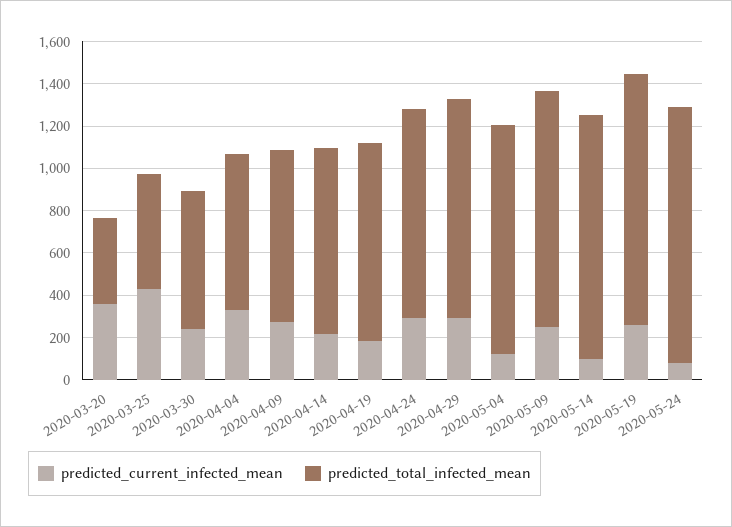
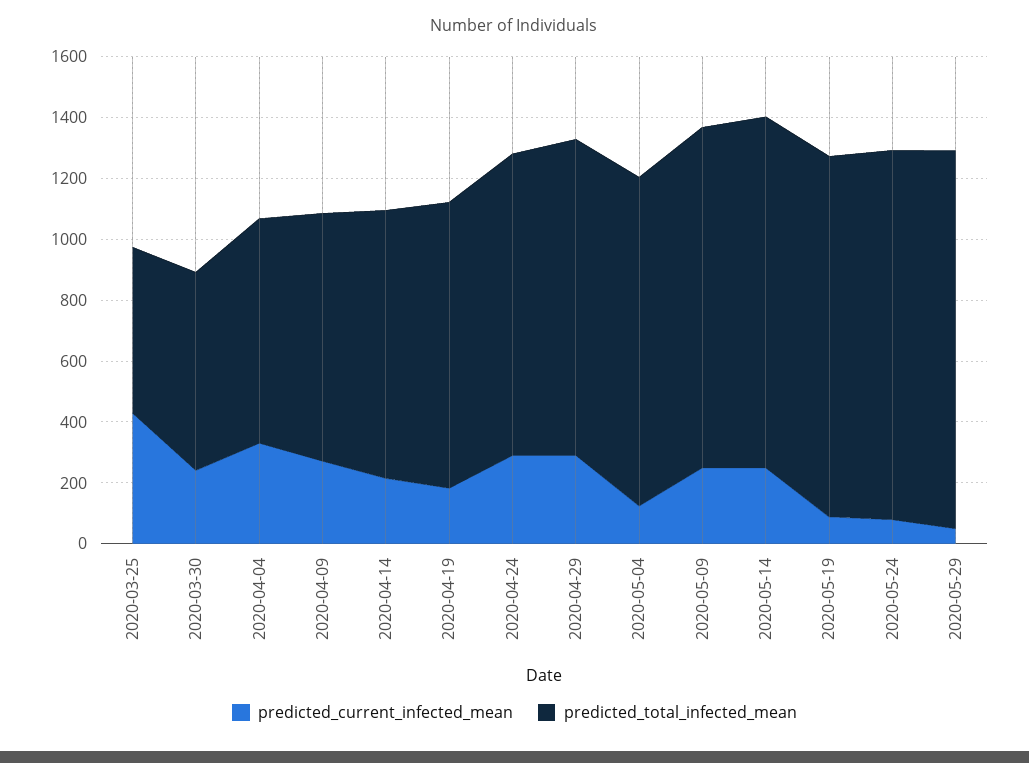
predicted_current_infected_mean, 2020-03-20: 350 -> none
predicted_total_infected_mean, 2020-03-20: 400 -> none
predicted_current_infected_mean, 2020-05-14: 100 -> 250
predicted_current_infected_mean, 2020-05-19: 250 -> 100
predicted_current_infected_mean, 2020-05-29: none -> 50
predicted_total_infected_mean, 2020-05-29: none -> 1250

